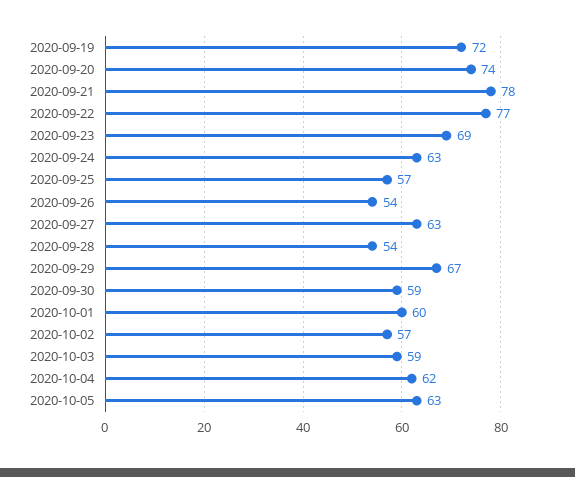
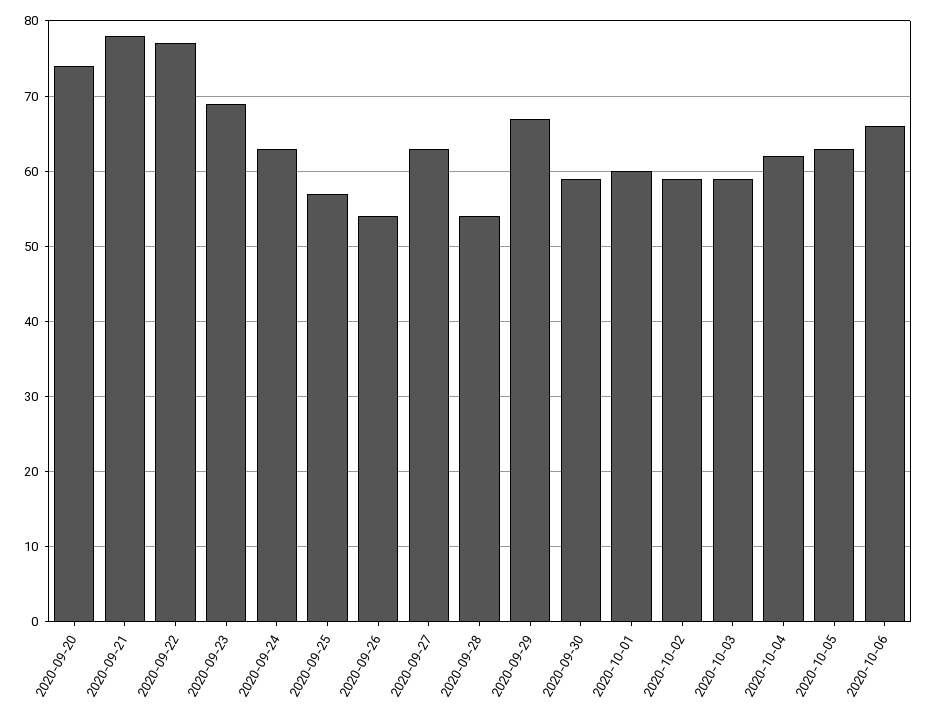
2020-09-19: 72 -> none
2020-10-02: 57 -> 59
2020-10-06: none -> 66

